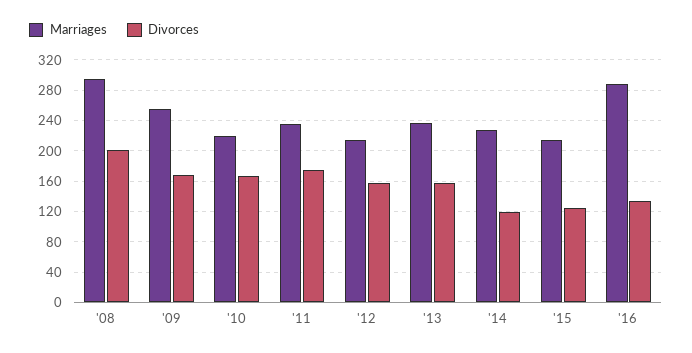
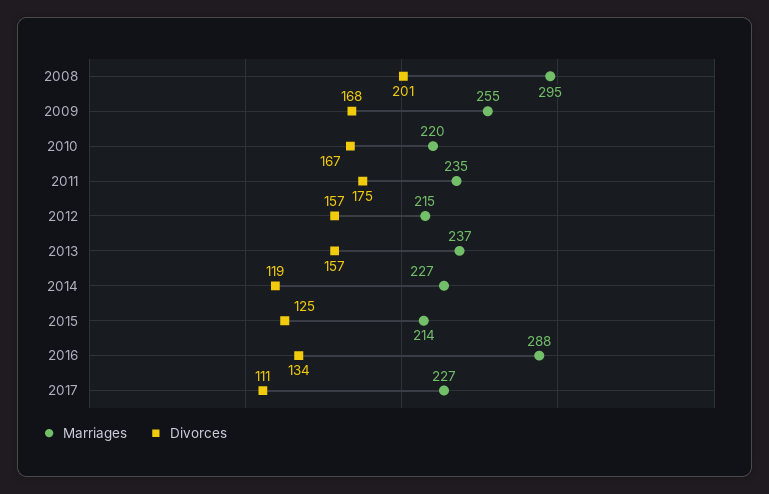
Marriages, 2017: none -> 227
Divorces, 2017: none -> 111

